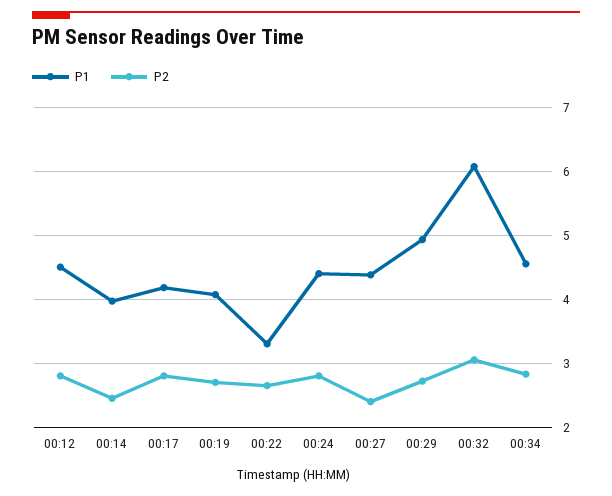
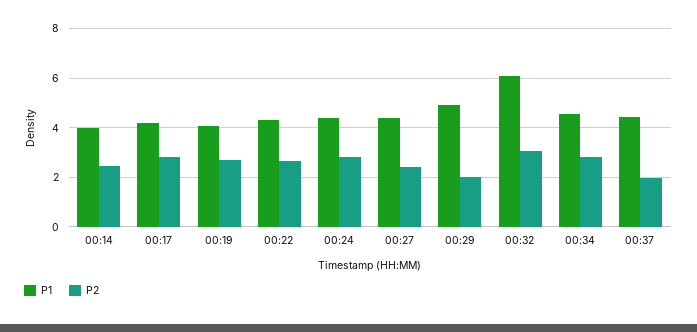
P1, 00:12: 4.5 -> none
P2, 00:12: 2.8 -> none
P1, 00:22: 3.3 -> 4.25
P2, 00:29: 2.7 -> 2
P1, 00:37: none -> 4.5
P2, 00:37: none -> 2

